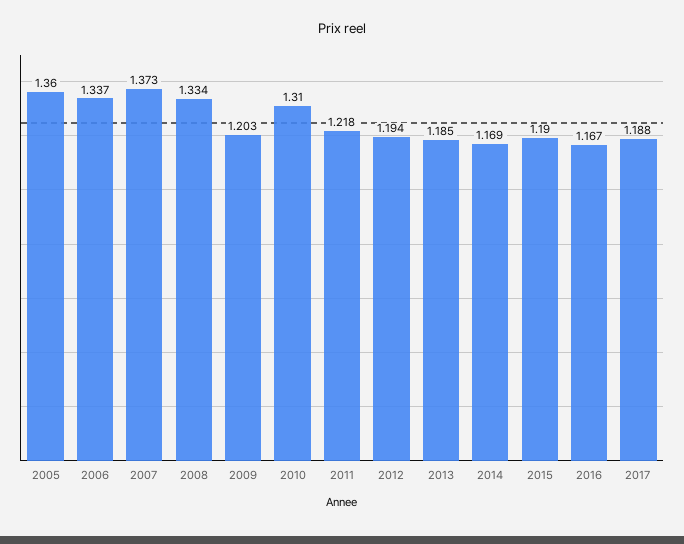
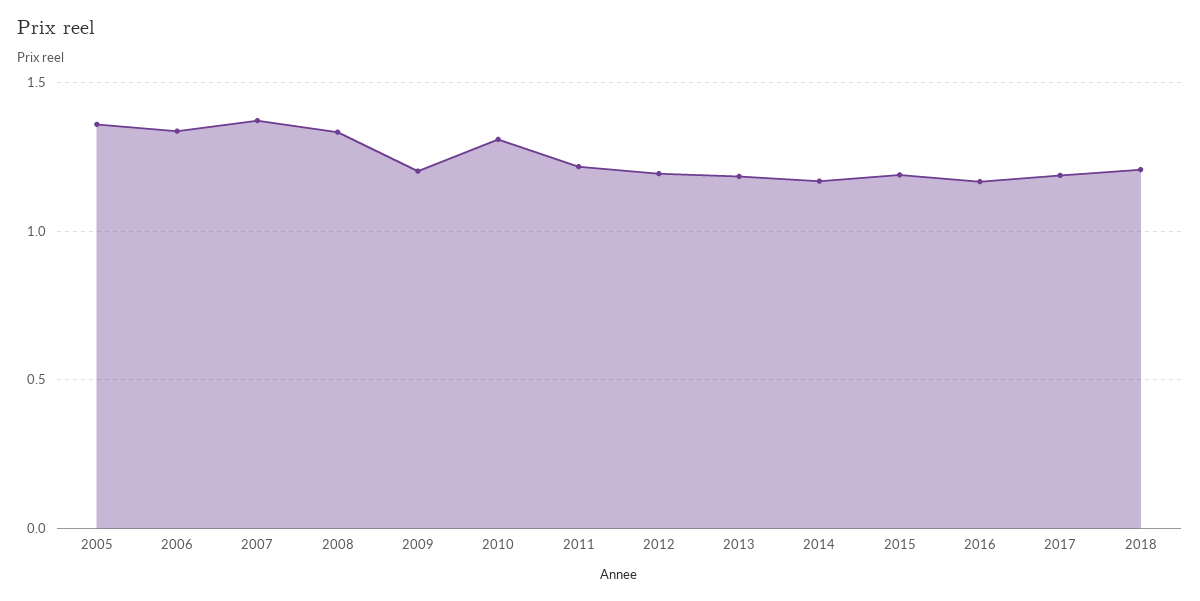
2018: none -> 1.2

